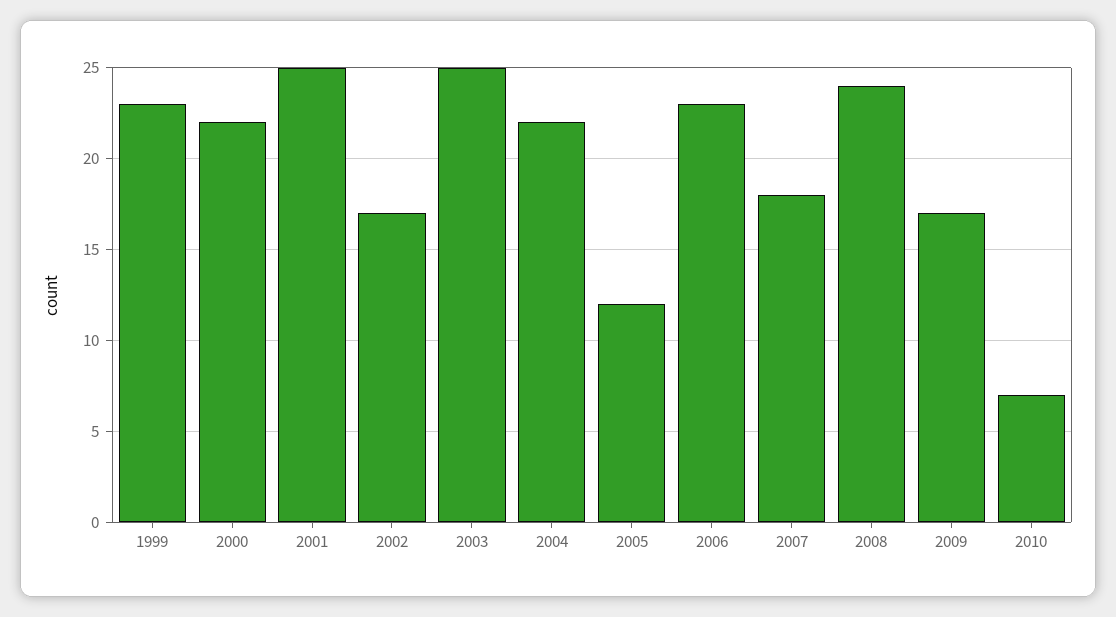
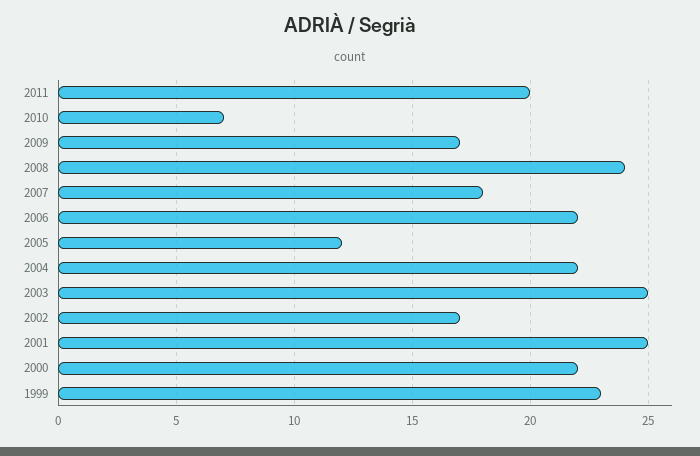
2006: 23 -> 22
2011: none -> 20

